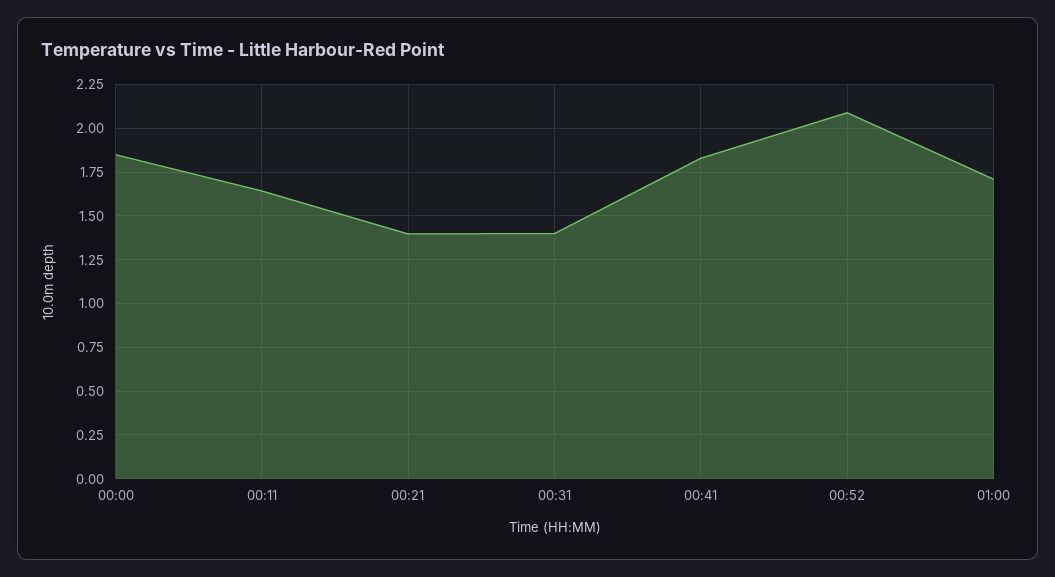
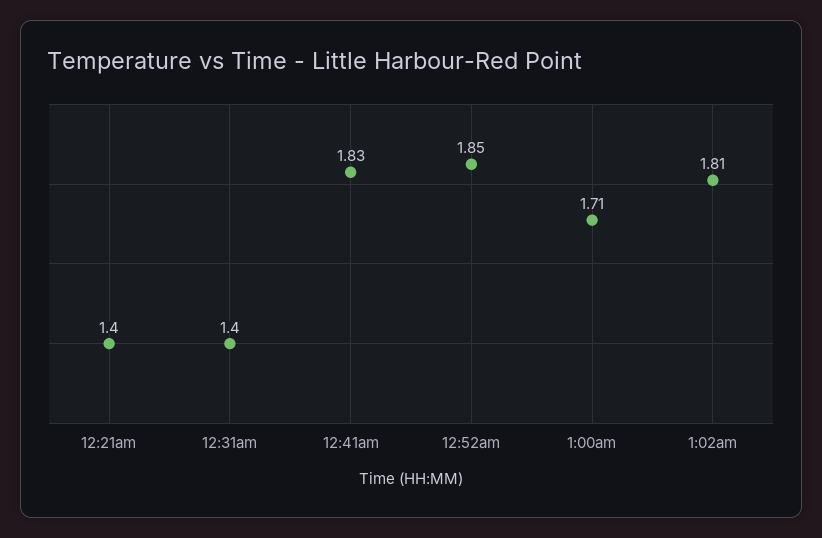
00:00: 1.85 -> none
00:11: 1.65 -> none
00:52: 2.1 -> 1.85
1:02am: none -> 1.81

